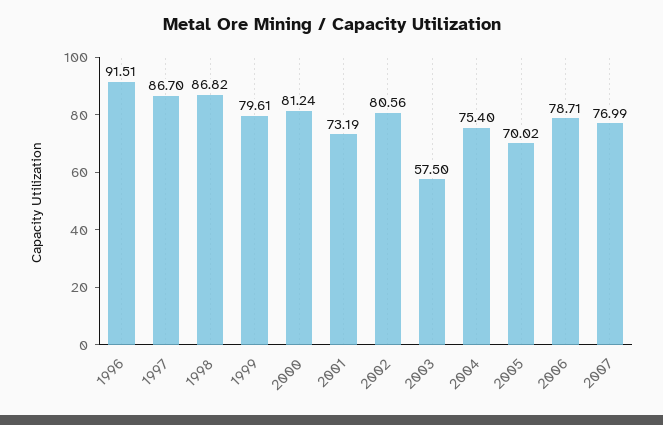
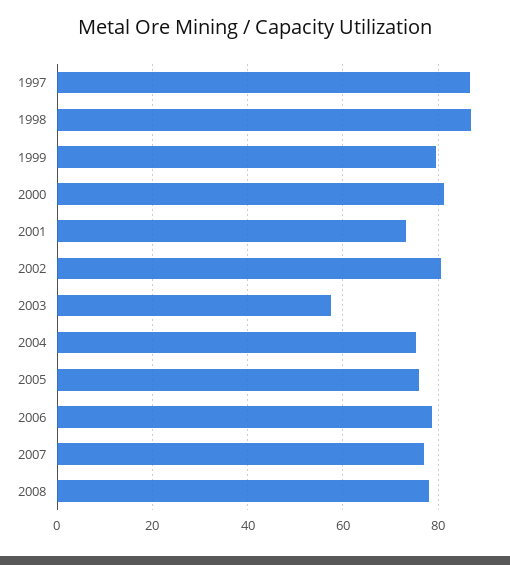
1996: 91.51 -> none
2005: 70.02 -> 76
2008: none -> 78

